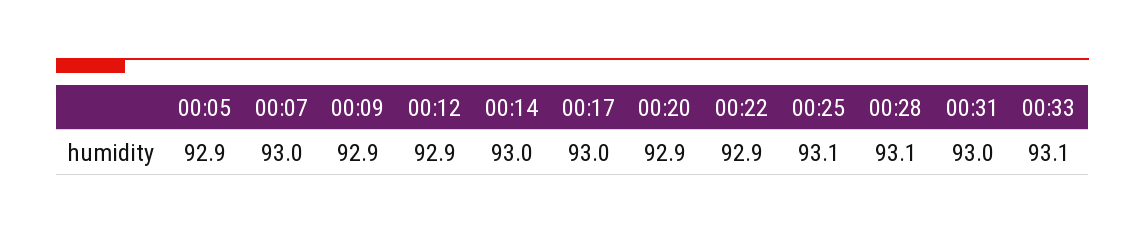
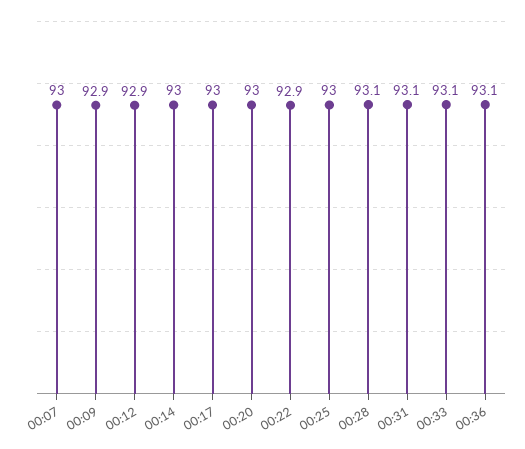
00:05: 92.9 -> none
00:20: 92.9 -> 93
00:25: 93.1 -> 93
00:31: 93 -> 93.1
00:36: none -> 93.1

